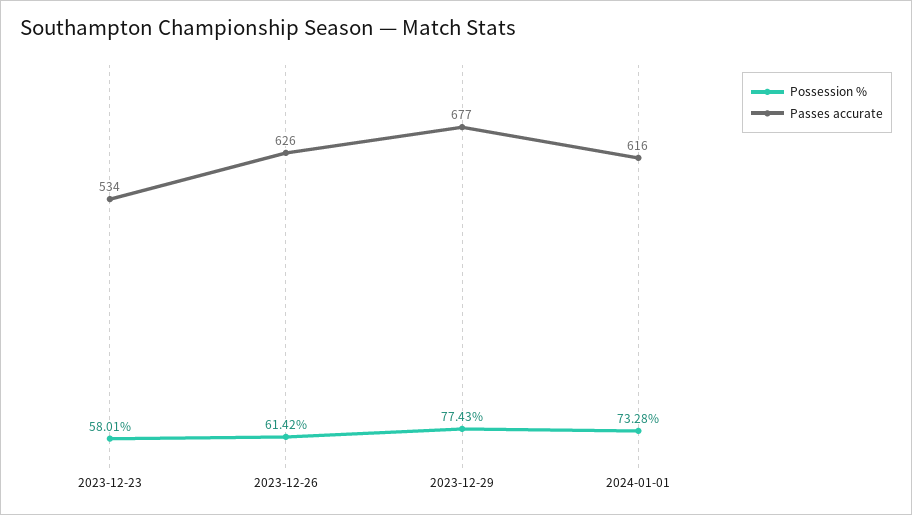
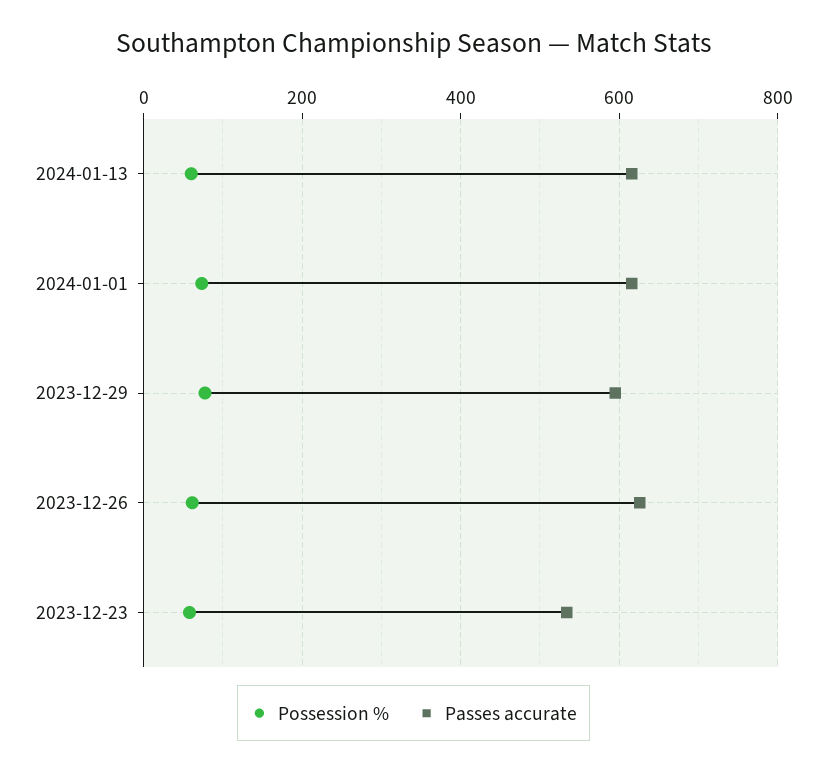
Passes accurate, 2023-12-29: 677 -> 600
Possession %, 2024-01-13: none -> 60
Passes accurate, 2024-01-13: none -> 620

